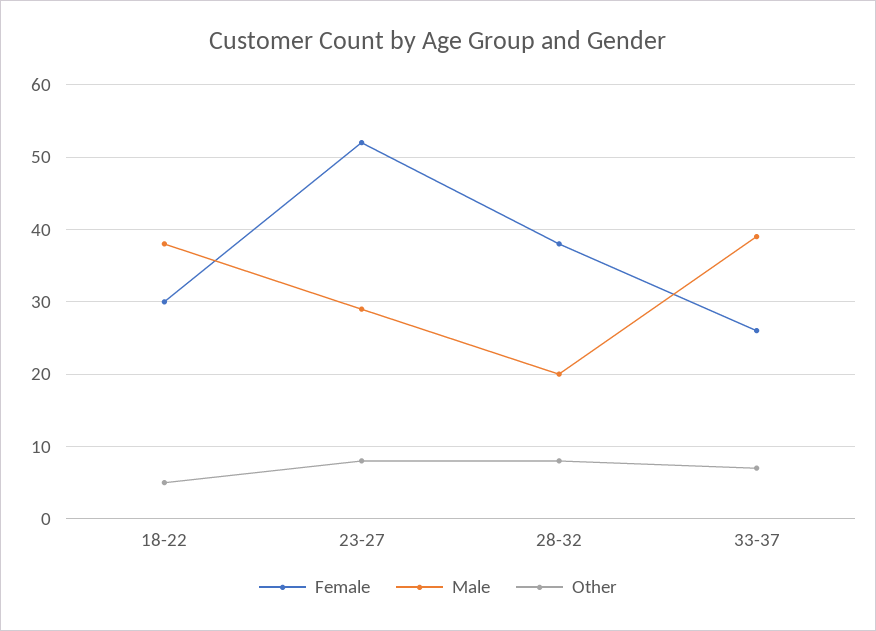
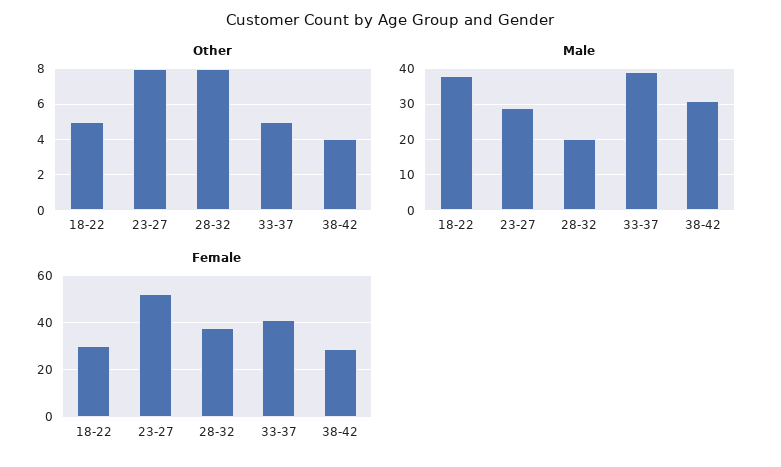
Female, 33-37: 26 -> 40
Other, 33-37: 7 -> 5
Other, 38-42: none -> 4
Male, 38-42: none -> 30
Female, 38-42: none -> 30

